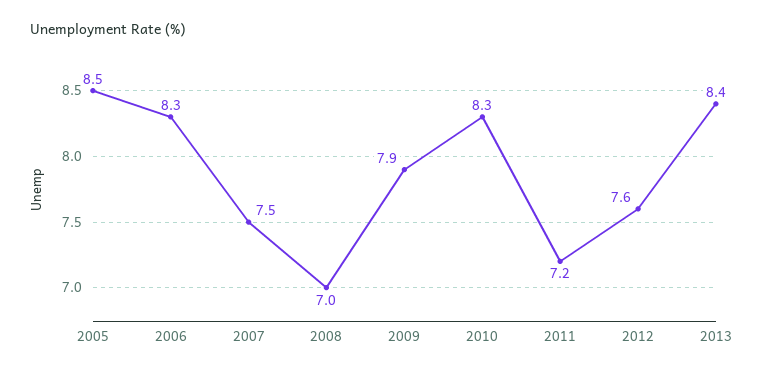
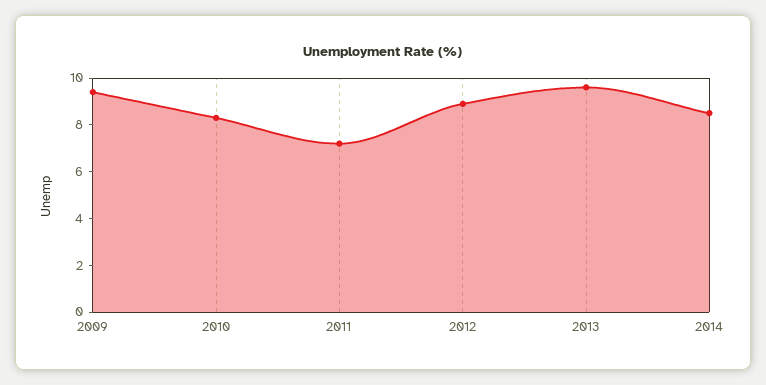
2005: 8.5 -> none
2006: 8.3 -> none
2007: 7.5 -> none
2008: 7 -> none
2009: 7.9 -> 9.5
2012: 7.6 -> 9
2013: 8.4 -> 9.5
2014: none -> 8.5

